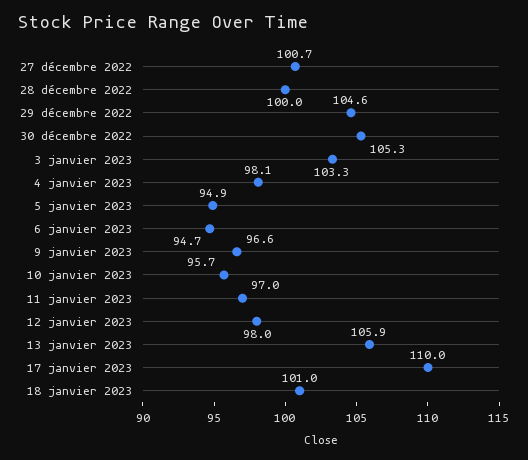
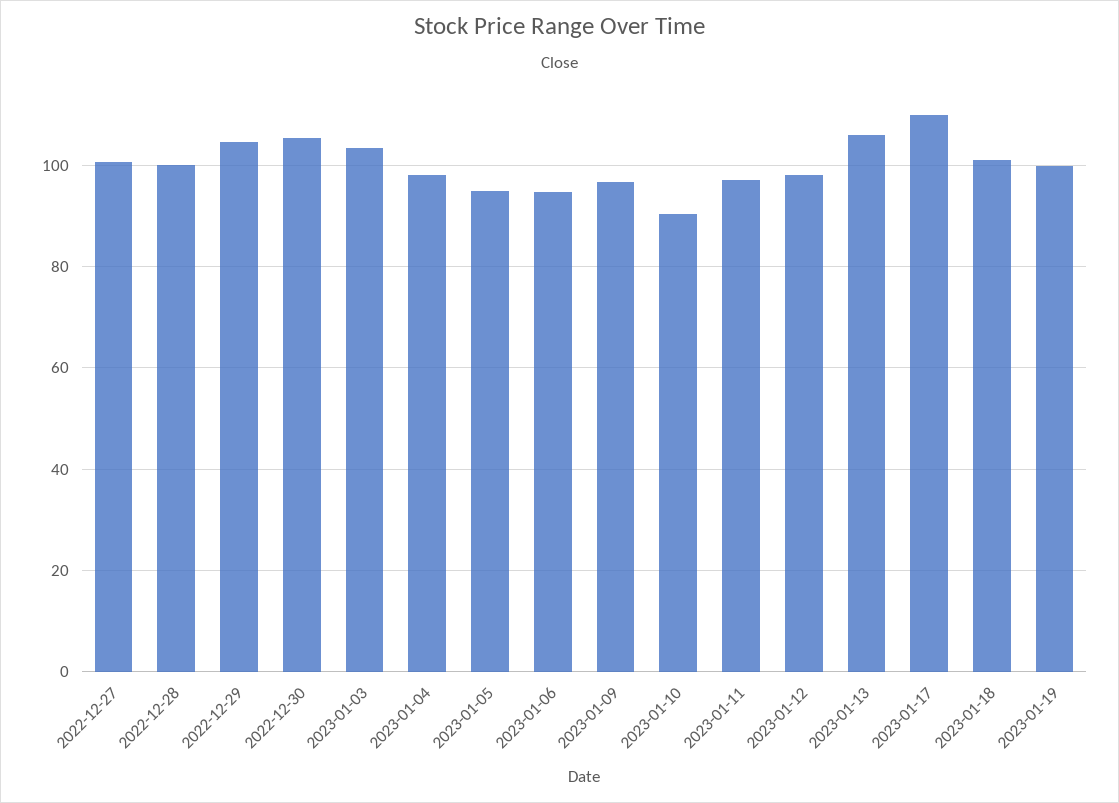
10 janvier 2023: 95.7 -> 90
2023-01-19: none -> 100

